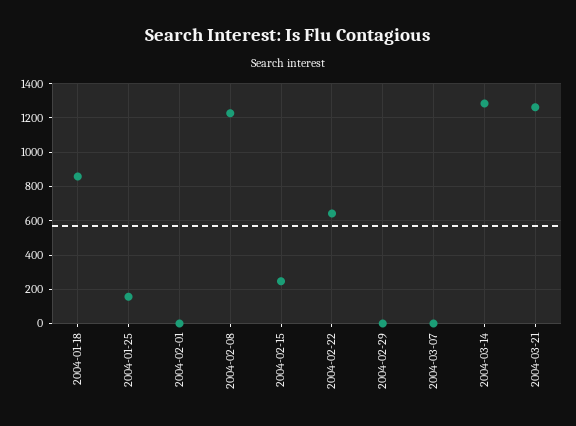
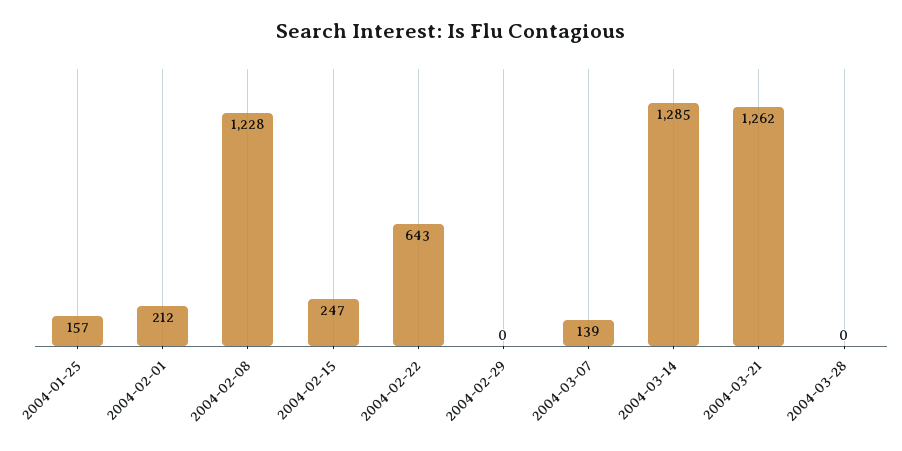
2004-01-18: 850 -> none
2004-02-01: 0 -> 212
2004-03-07: 0 -> 139
2004-03-28: none -> 0

